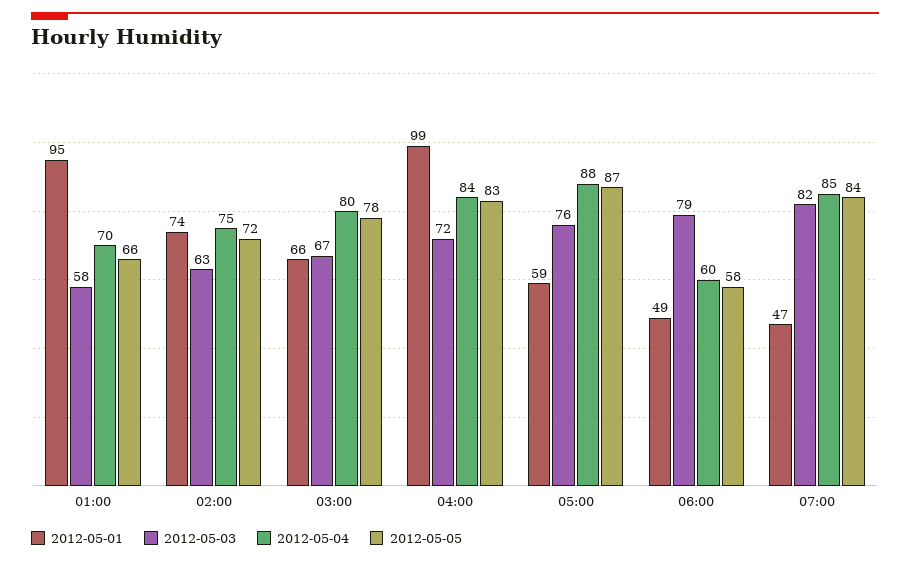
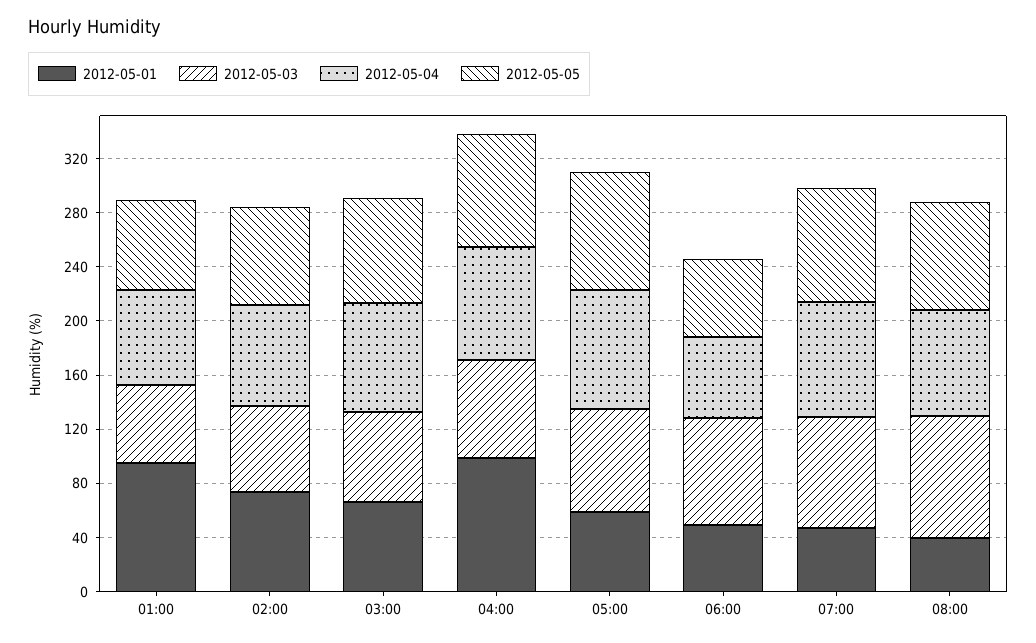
2012-05-01, 08:00: none -> 40
2012-05-03, 08:00: none -> 90
2012-05-04, 08:00: none -> 80
2012-05-05, 08:00: none -> 80

